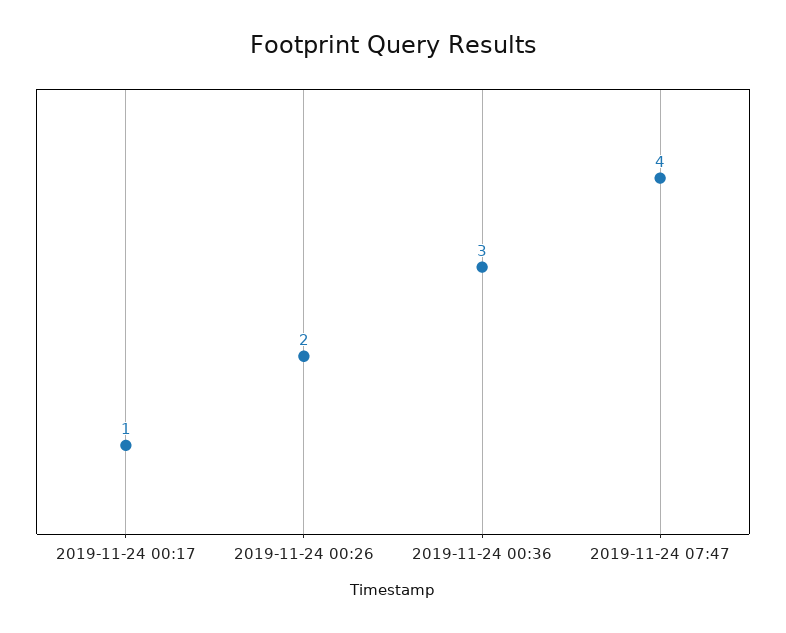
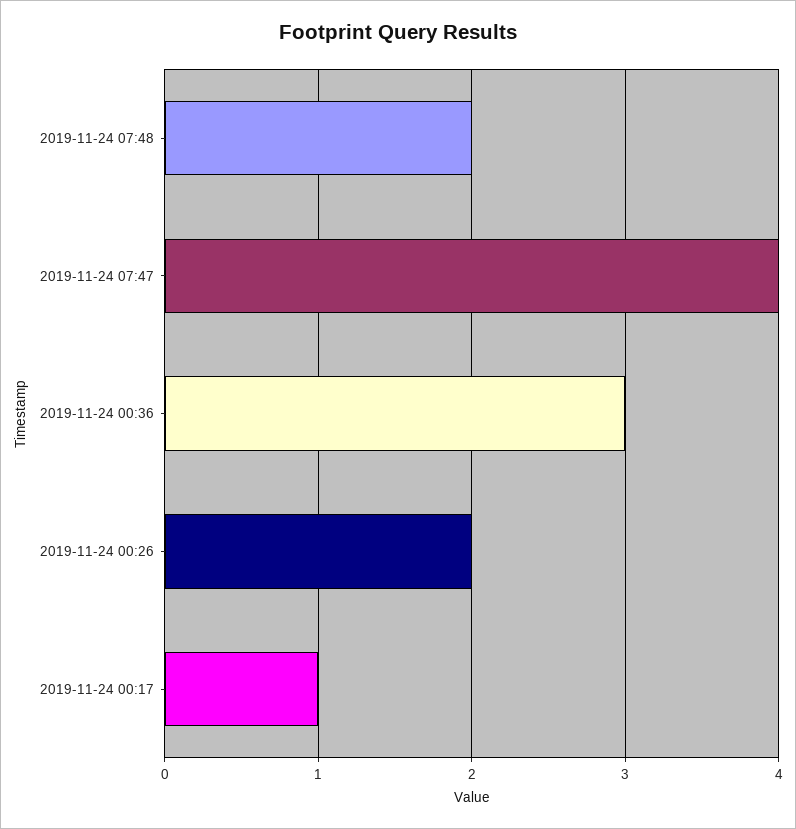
2019-11-24 07:48: none -> 2

